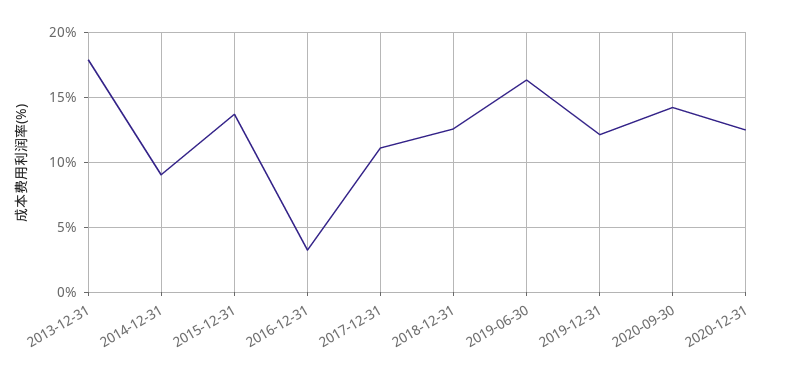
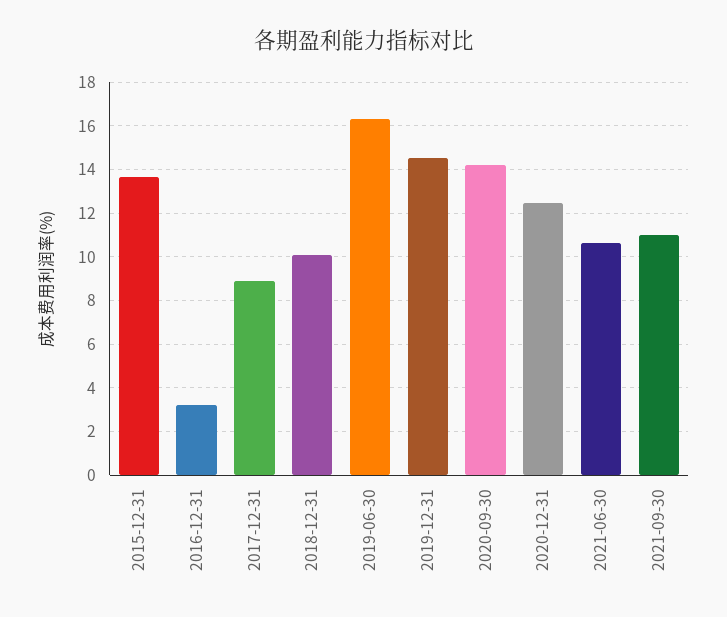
2013-12-31: 18 -> none
2014-12-31: 9 -> none
2017-12-31: 11 -> 9
2018-12-31: 12.5 -> 10
2019-12-31: 12 -> 14.5
2021-06-30: none -> 10.5
2021-09-30: none -> 11

